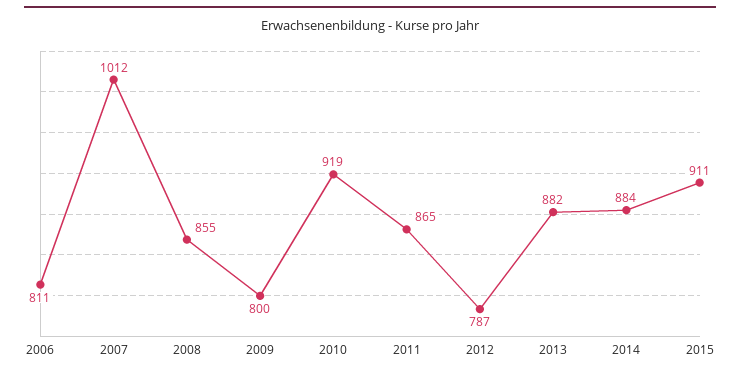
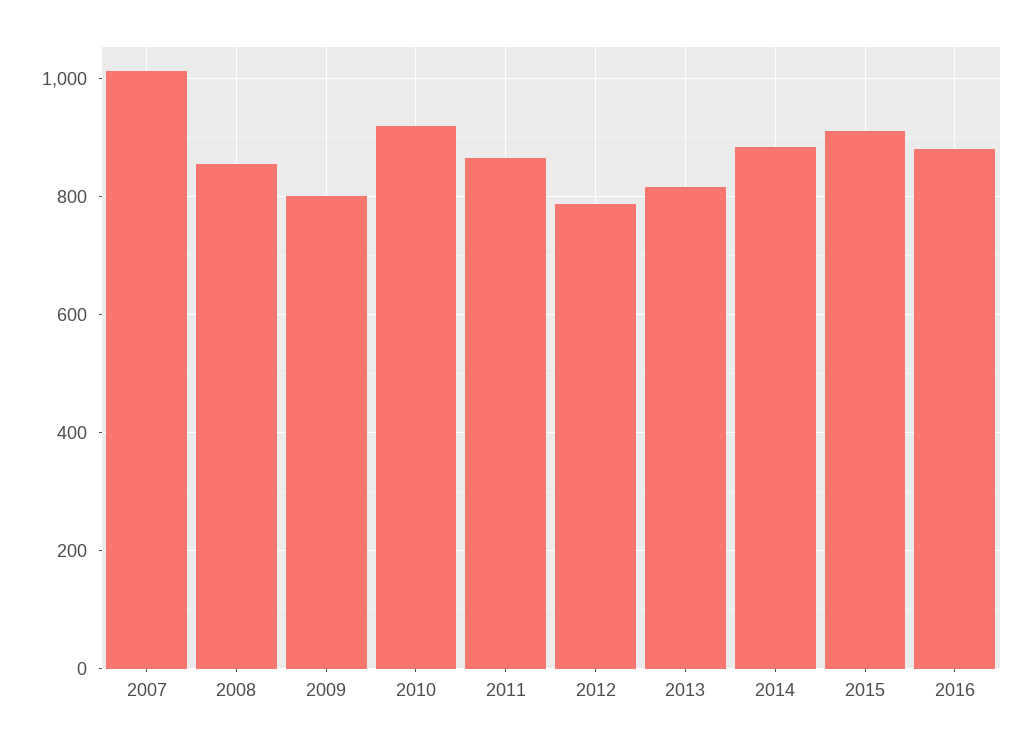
2006: 811 -> none
2013: 882 -> 820
2016: none -> 880

